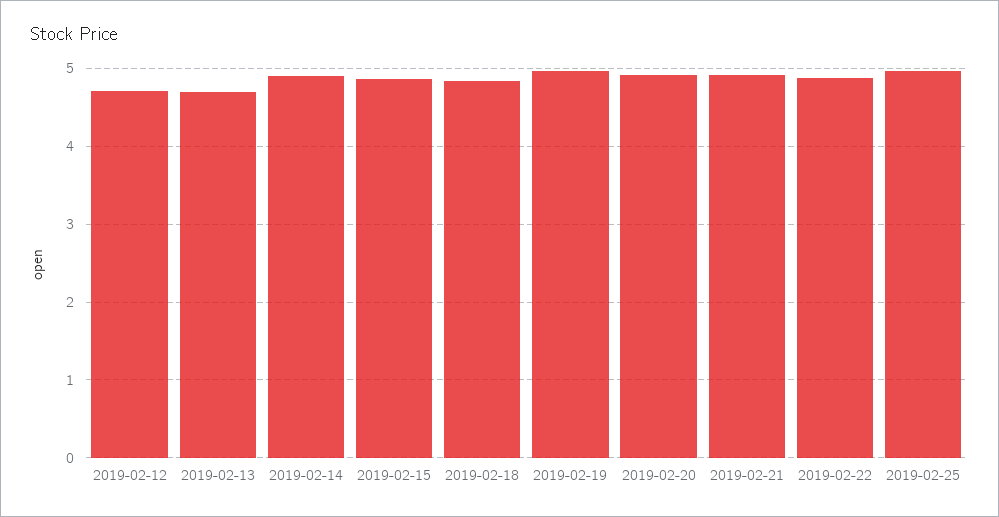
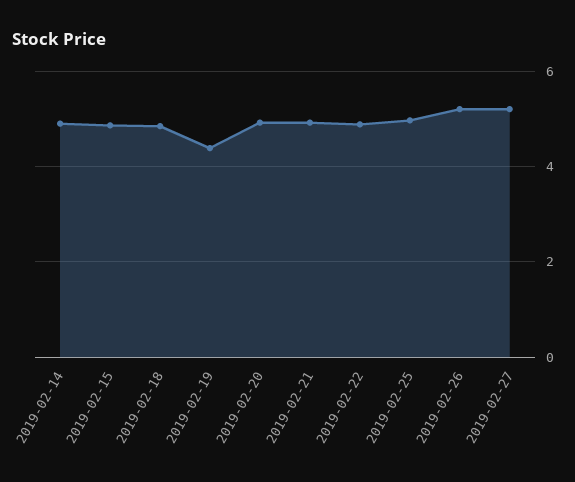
2019-02-12: 4.7 -> none
2019-02-13: 4.7 -> none
2019-02-19: 5 -> 4.4
2019-02-26: none -> 5.2
2019-02-27: none -> 5.2

